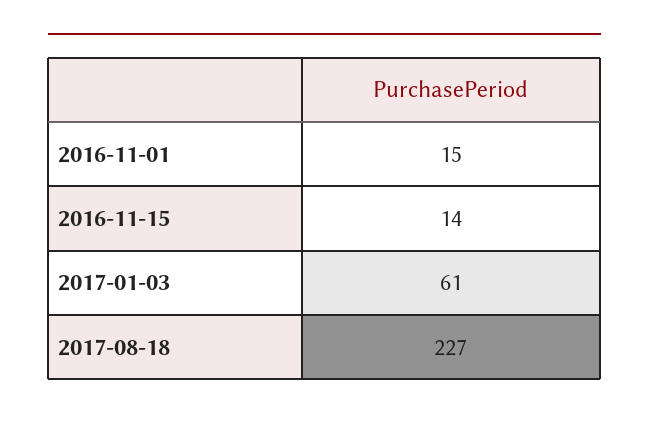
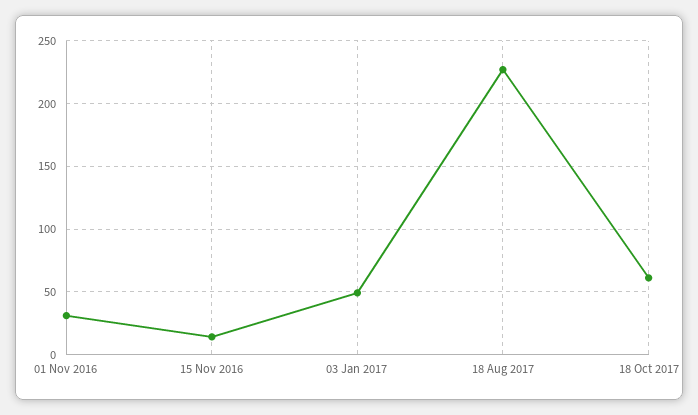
2016-11-01: 15 -> 30
2017-01-03: 61 -> 50
18 Oct 2017: none -> 60

